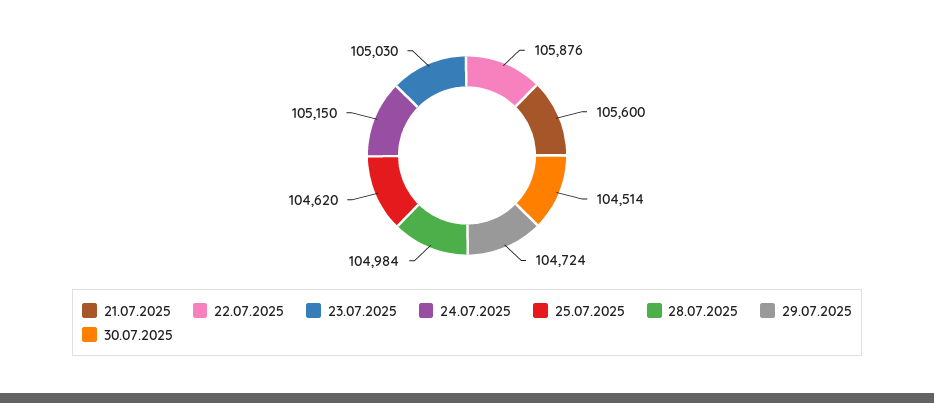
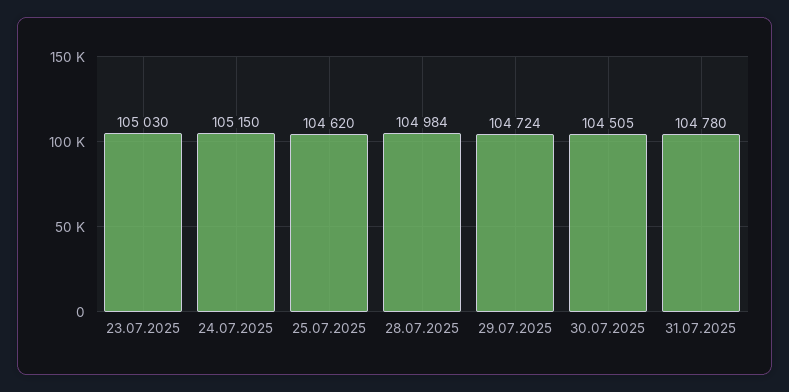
21.07.2025: 105600 -> none
22.07.2025: 105876 -> none
30.07.2025: 104514 -> 104505
31.07.2025: none -> 104780

